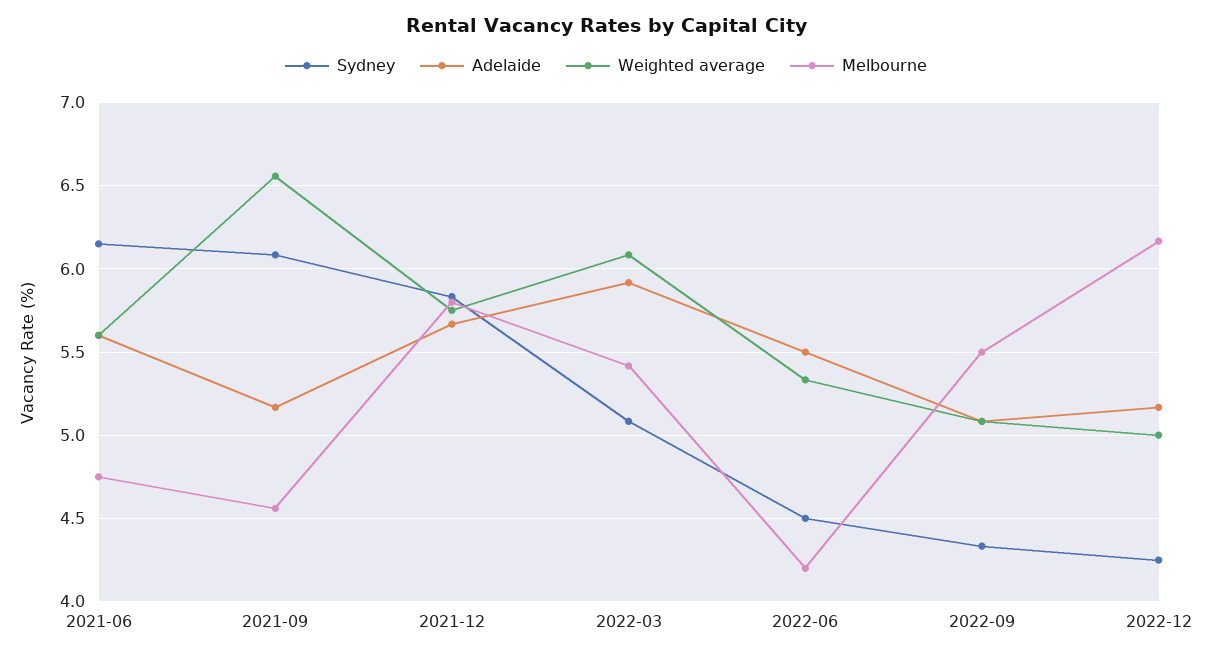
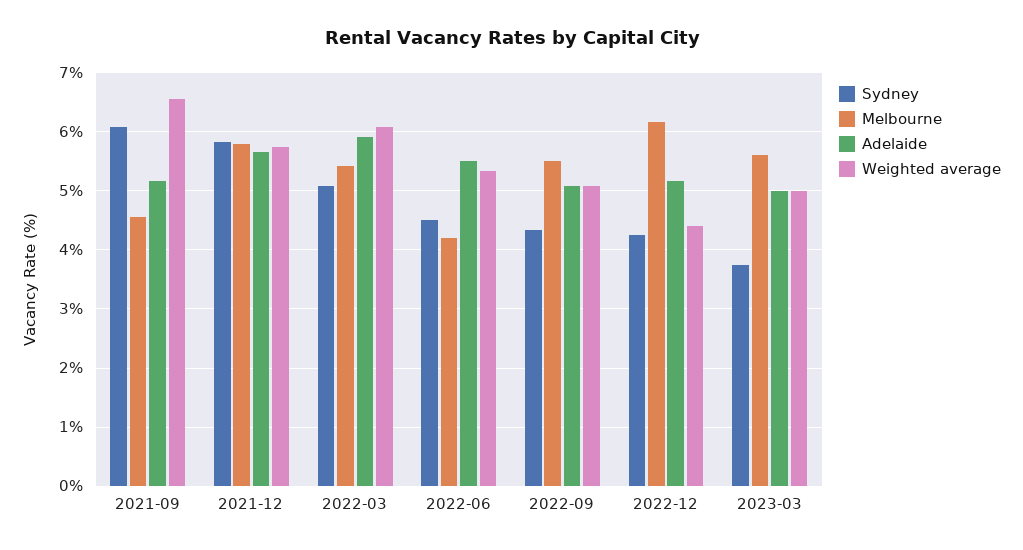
Sydney, 2021-06: 6.15 -> none
Adelaide, 2021-06: 5.6 -> none
Weighted average, 2021-06: 5.6 -> none
Melbourne, 2021-06: 4.75 -> none
Weighted average, 2022-12: 5 -> 4.4
Sydney, 2023-03: none -> 3.8
Melbourne, 2023-03: none -> 5.6
Adelaide, 2023-03: none -> 5
Weighted average, 2023-03: none -> 5

